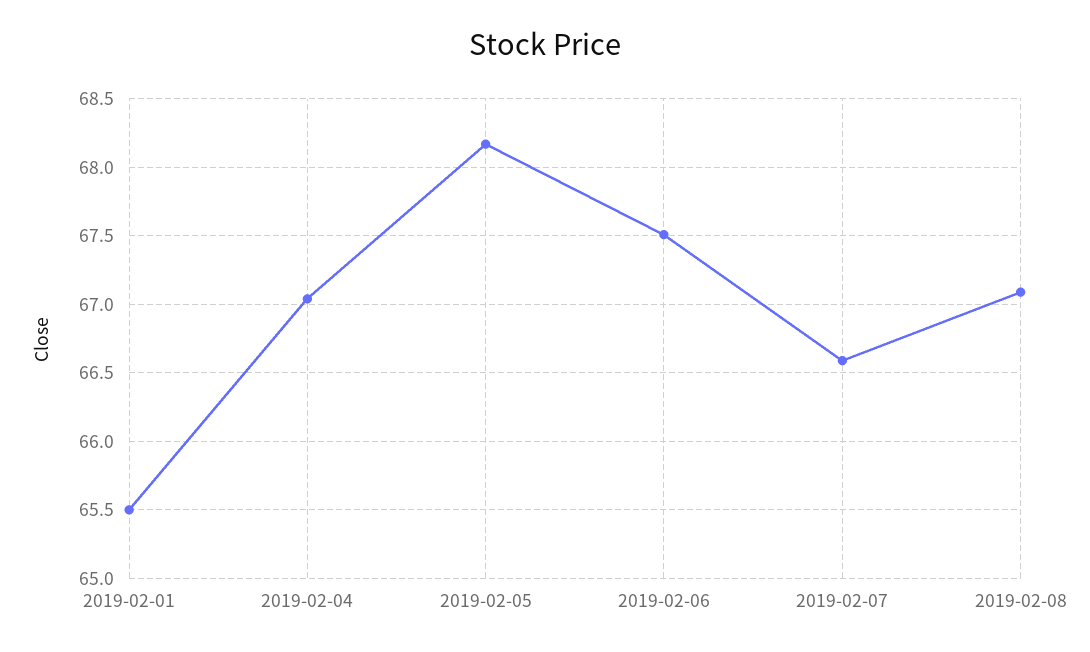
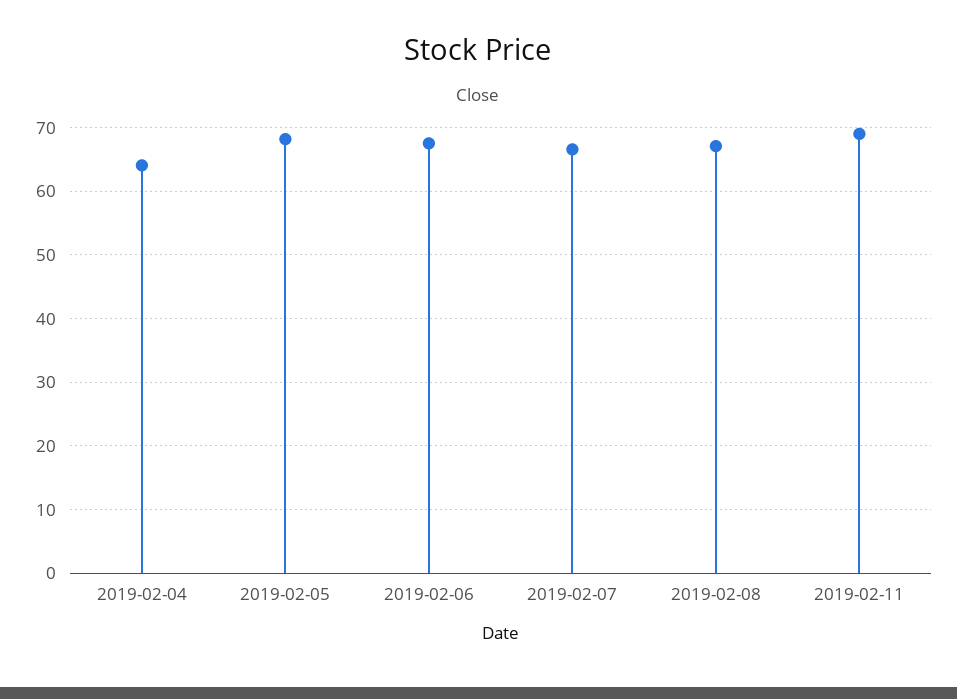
2019-02-01: 65.5 -> none
2019-02-04: 67.05 -> 64
2019-02-11: none -> 69

